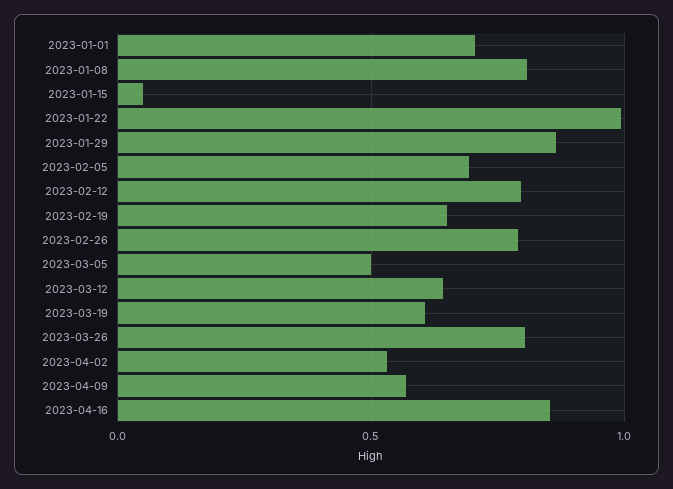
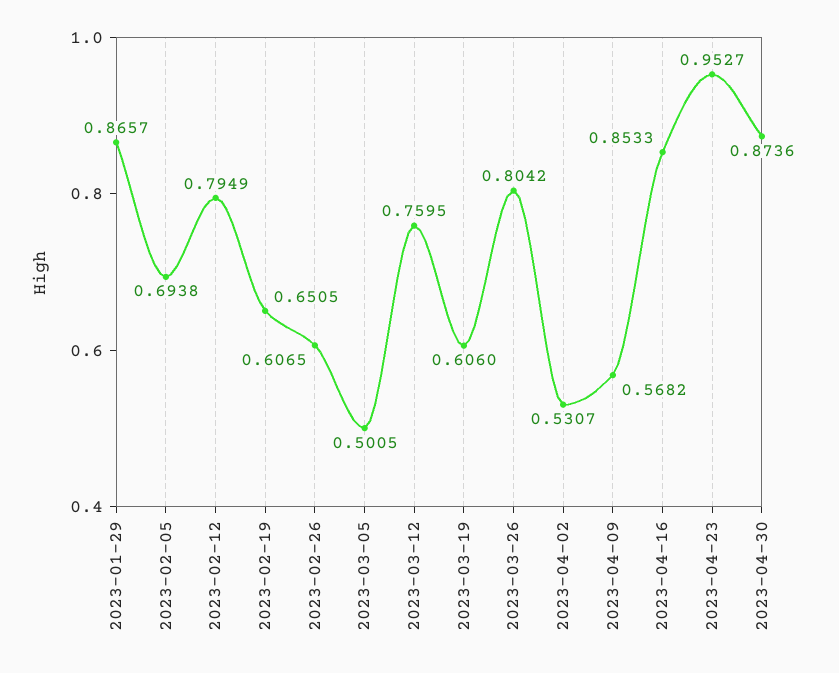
2023-01-01: 0.7 -> none
2023-01-08: 0.8 -> none
2023-01-15: 0.05 -> none
2023-01-22: 1 -> none
2023-02-26: 0.8 -> 0.6065
2023-03-12: 0.65 -> 0.7595
2023-04-23: none -> 0.9527
2023-04-30: none -> 0.8736

